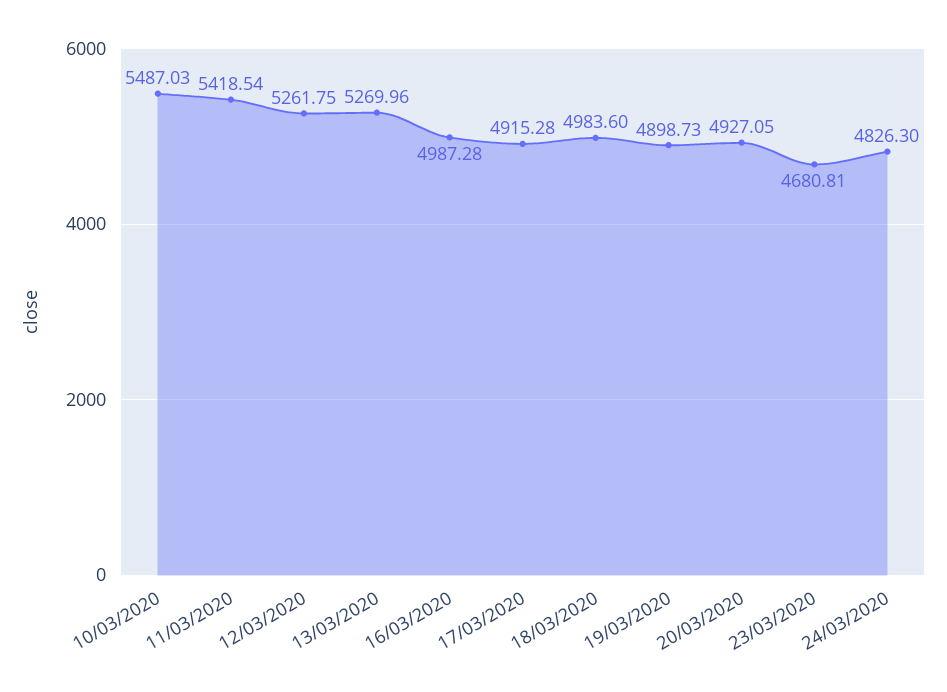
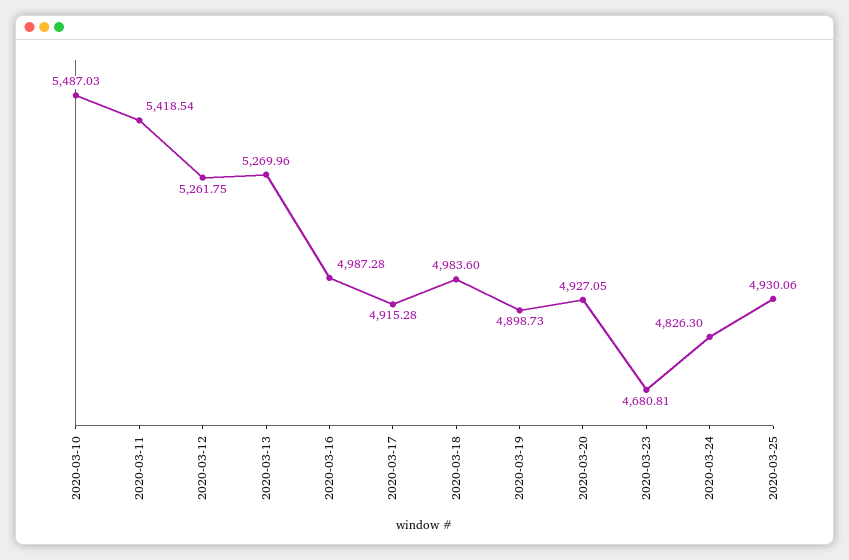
2020-03-25: none -> 4930.06

